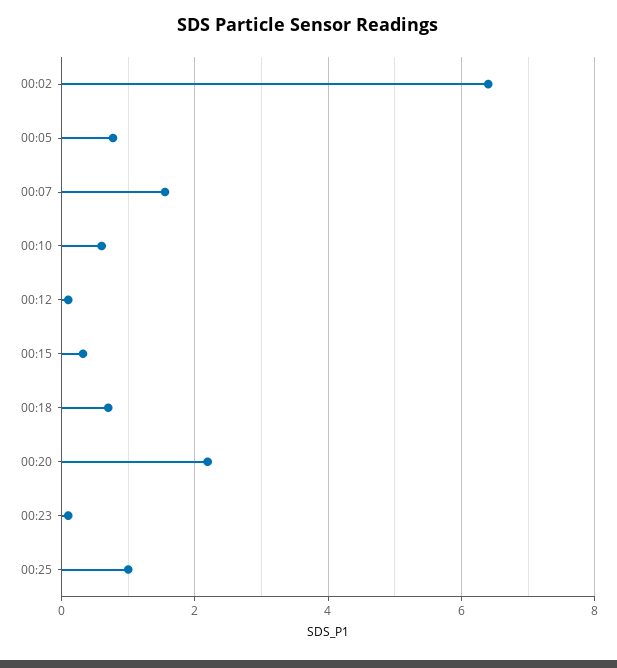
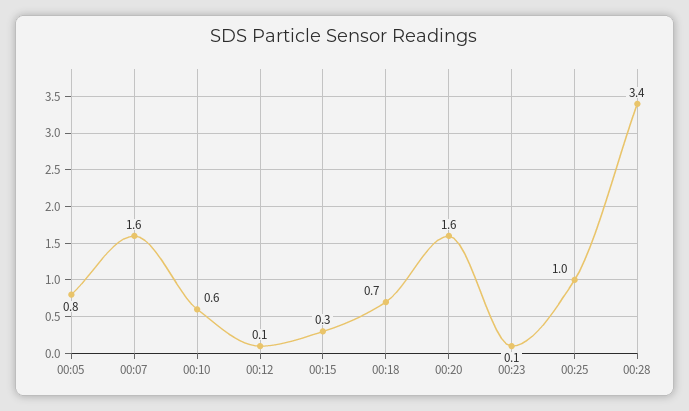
00:02: 6.4 -> none
00:20: 2.2 -> 1.6
00:28: none -> 3.4

